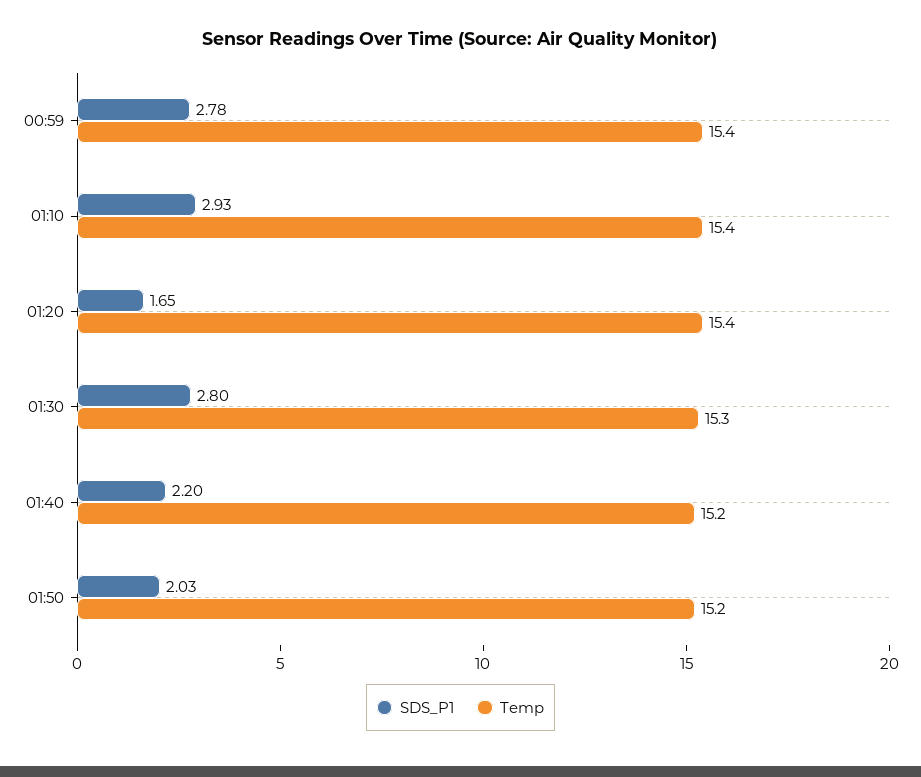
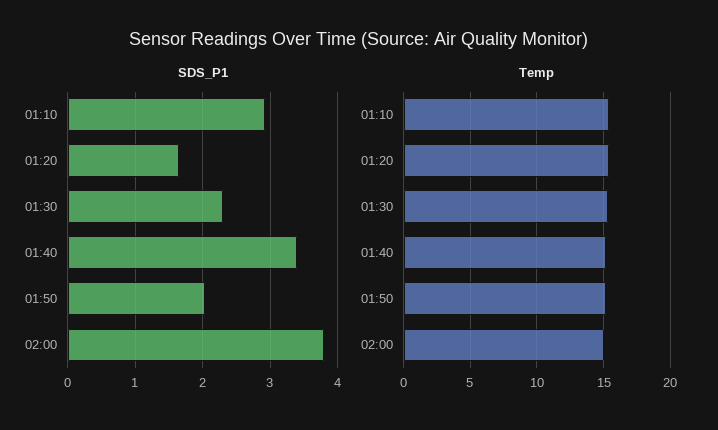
SDS_P1, 00:59: 2.78 -> none
Temp, 00:59: 15.4 -> none
SDS_P1, 01:30: 2.8 -> 2.3
SDS_P1, 01:40: 2.2 -> 3.4
SDS_P1, 02:00: none -> 3.8
Temp, 02:00: none -> 15

